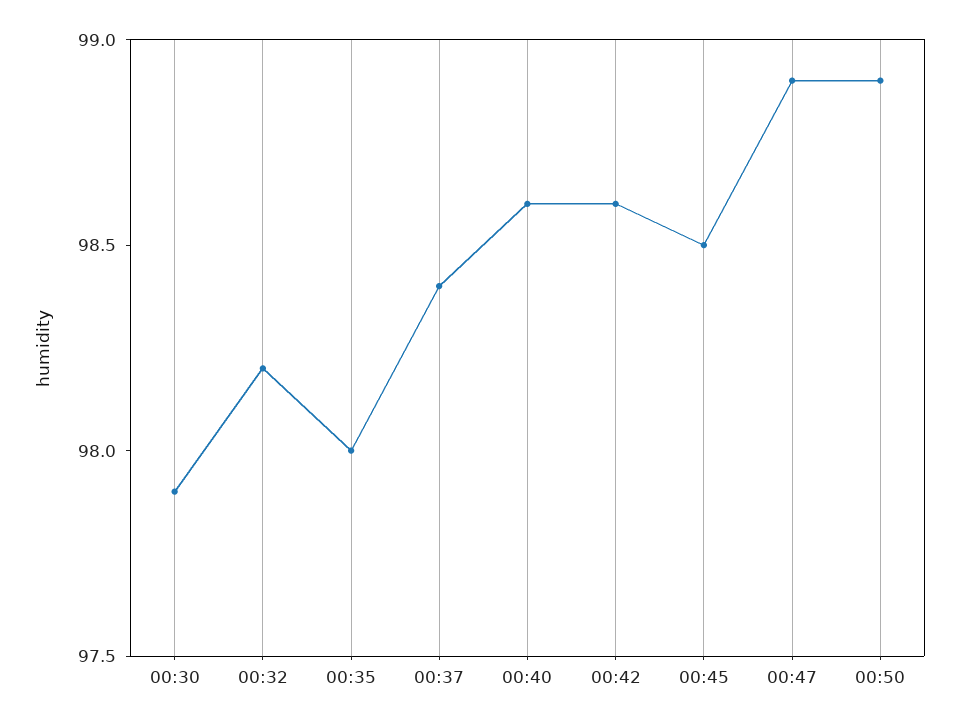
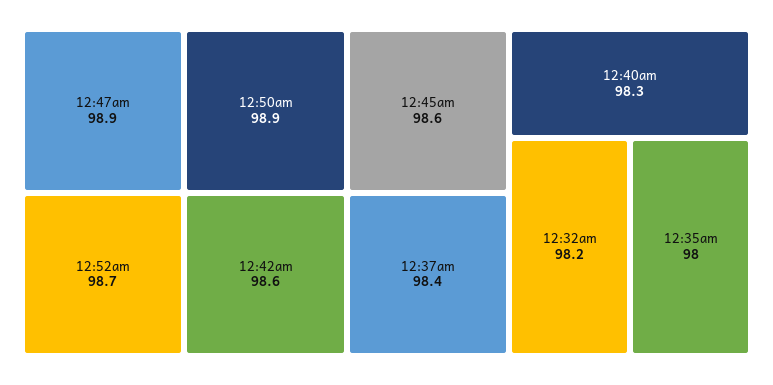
00:30: 97.9 -> none
00:40: 98.6 -> 98.3
00:45: 98.5 -> 98.6
12:52am: none -> 98.7

